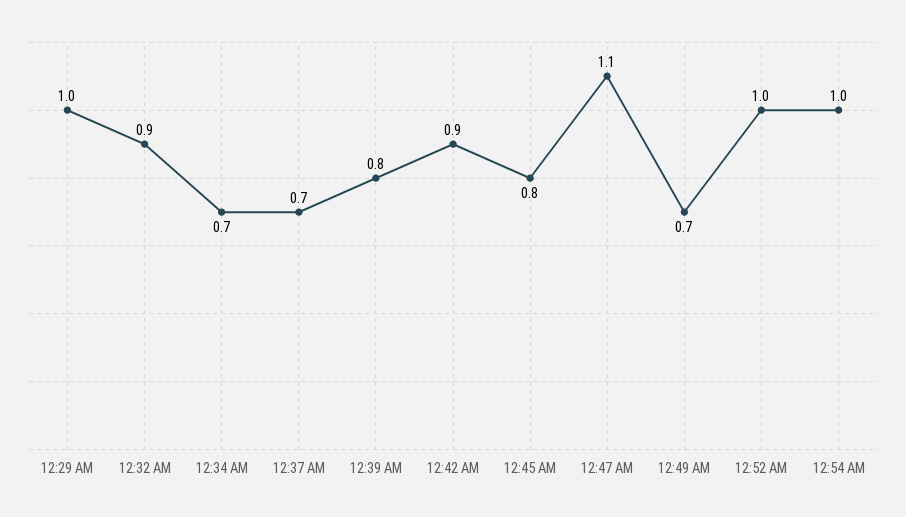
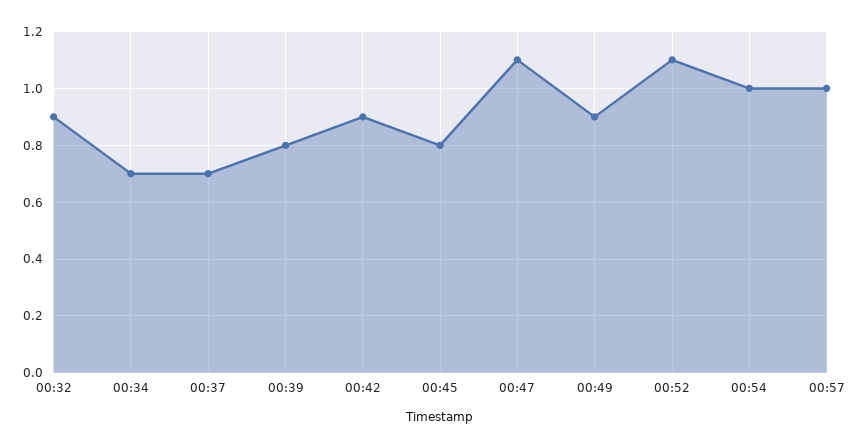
12:29 AM: 1 -> none
12:49 AM: 0.7 -> 0.9
12:52 AM: 1 -> 1.1
00:57: none -> 1

